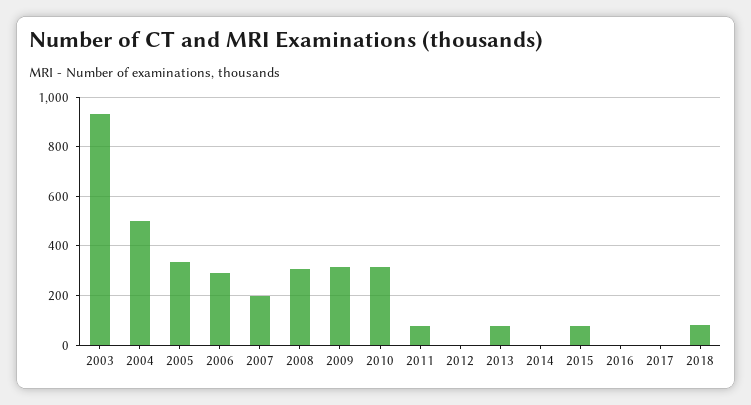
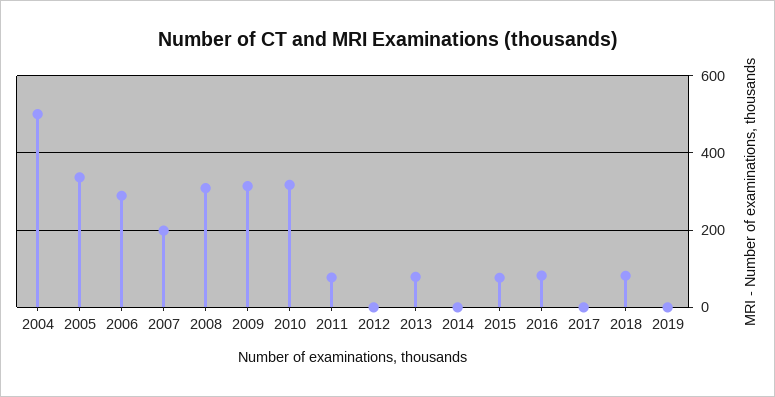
2003: 925 -> none
2016: 0 -> 80
2019: none -> 0

